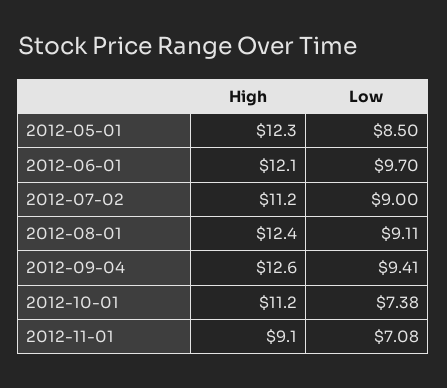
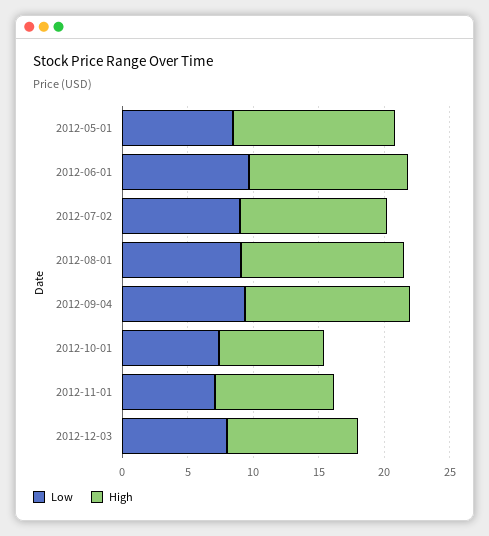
High, 2012-10-01: 11.2 -> 8
Low, 2012-12-03: none -> 8
High, 2012-12-03: none -> 10

